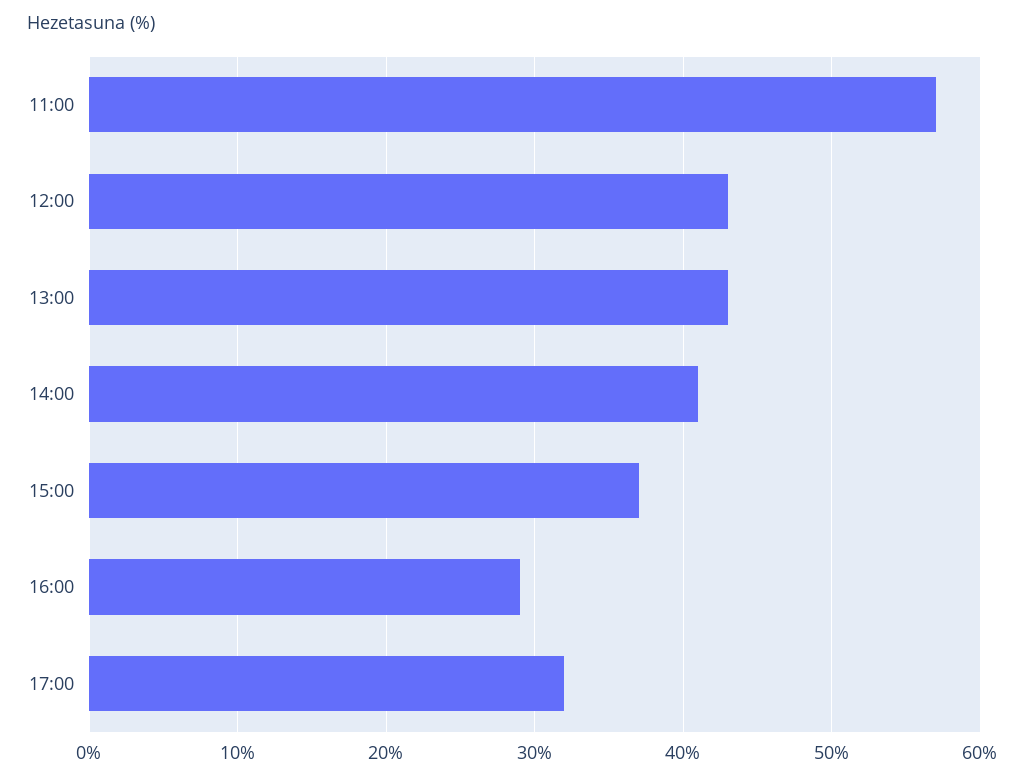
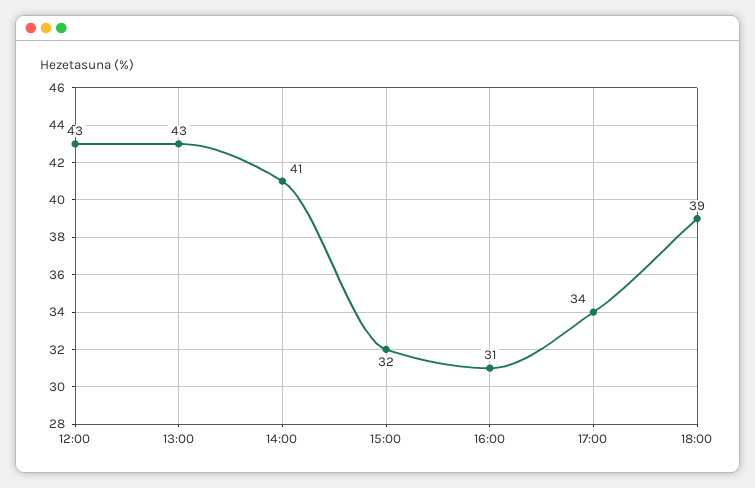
11:00: 57 -> none
15:00: 37 -> 32
16:00: 29 -> 31
17:00: 32 -> 34
18:00: none -> 39

